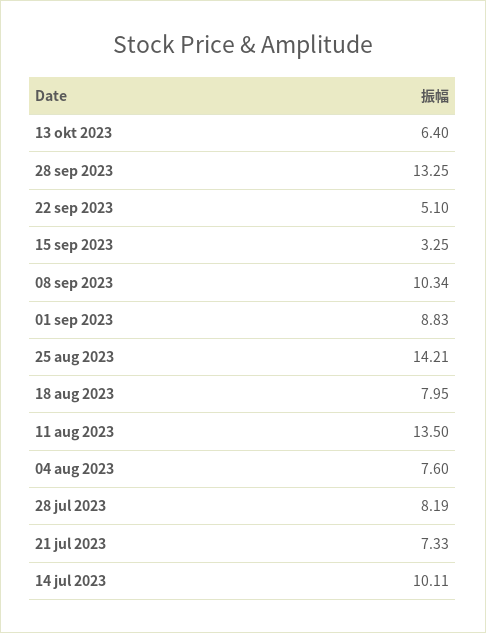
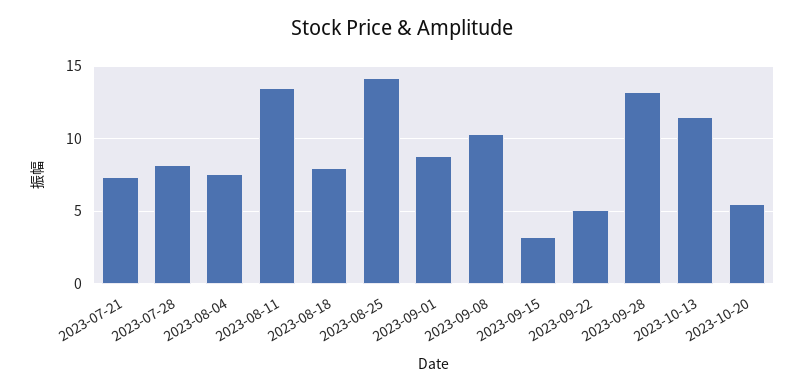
13 okt 2023: 6.4 -> 11.5
14 jul 2023: 10.11 -> none
2023-10-20: none -> 5.5

